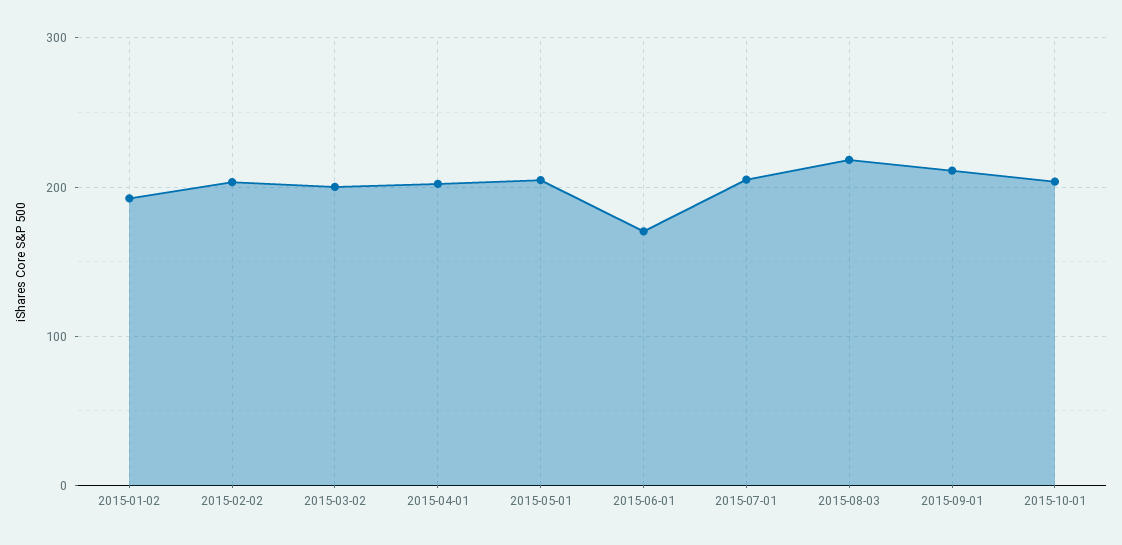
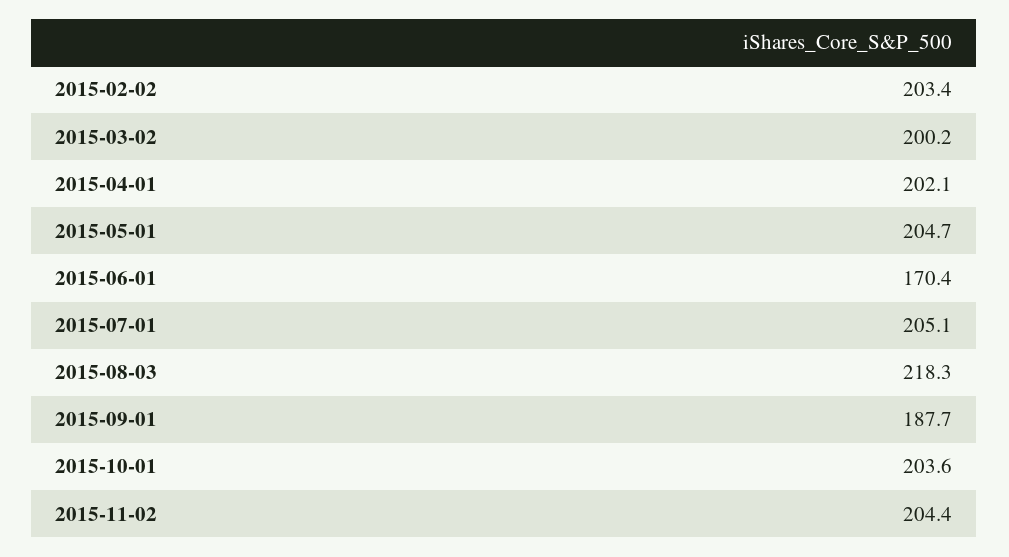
2015-01-02: 190 -> none
2015-09-01: 210 -> 187.7
2015-11-02: none -> 204.4

